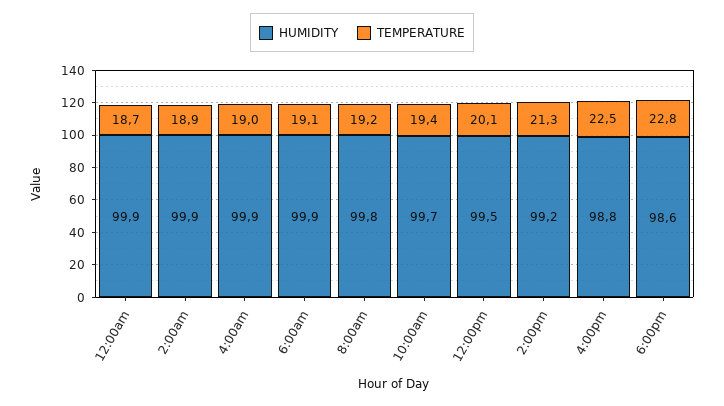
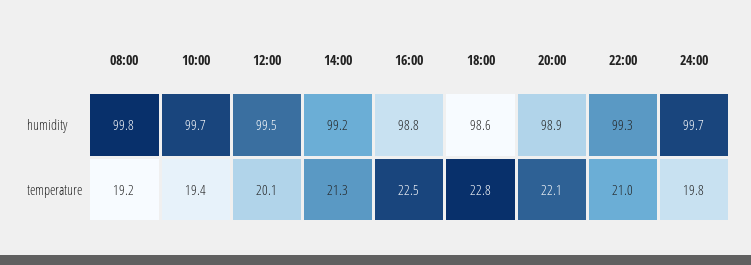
HUMIDITY, 12:00am: 99.9 -> none
TEMPERATURE, 12:00am: 18.7 -> none
HUMIDITY, 2:00am: 99.9 -> none
TEMPERATURE, 2:00am: 18.9 -> none
HUMIDITY, 4:00am: 99.9 -> none
TEMPERATURE, 4:00am: 19 -> none
HUMIDITY, 6:00am: 99.9 -> none
TEMPERATURE, 6:00am: 19.1 -> none
HUMIDITY, 20:00: none -> 98.9
HUMIDITY, 22:00: none -> 99.3
HUMIDITY, 24:00: none -> 99.7
TEMPERATURE, 20:00: none -> 22.1
TEMPERATURE, 22:00: none -> 21
TEMPERATURE, 24:00: none -> 19.8

